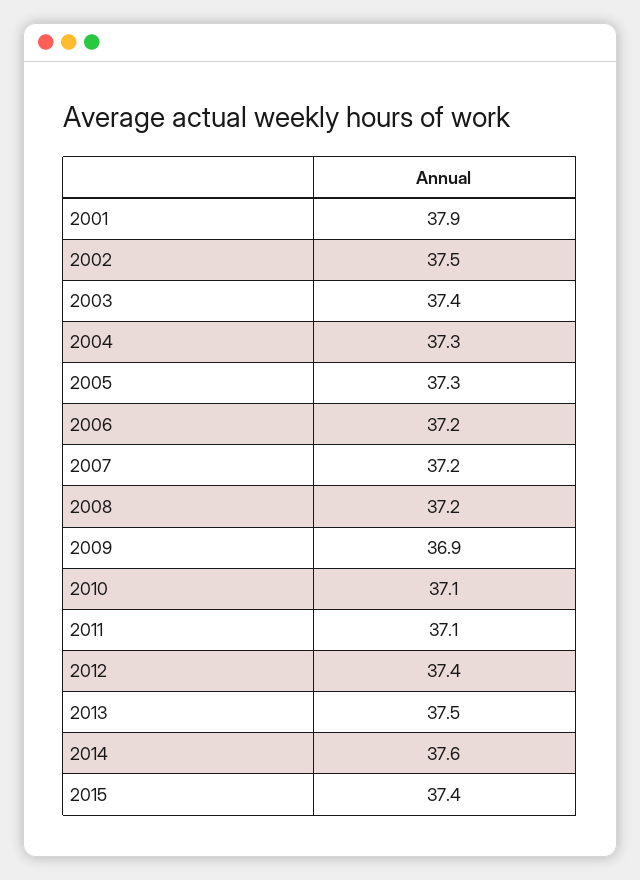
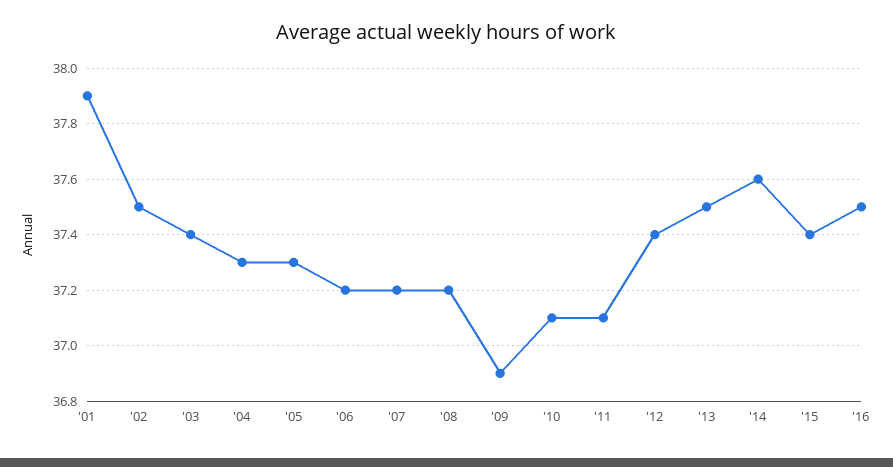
'16: none -> 37.5

